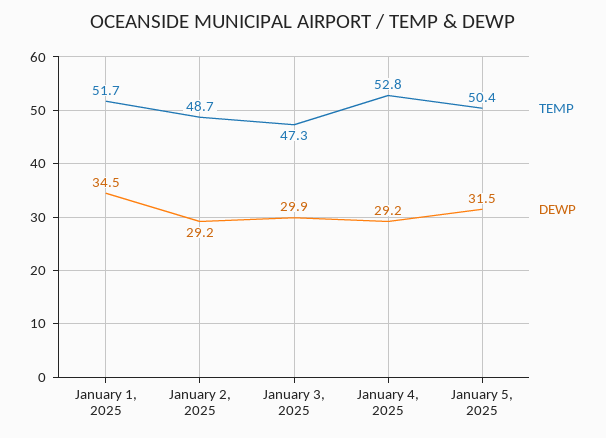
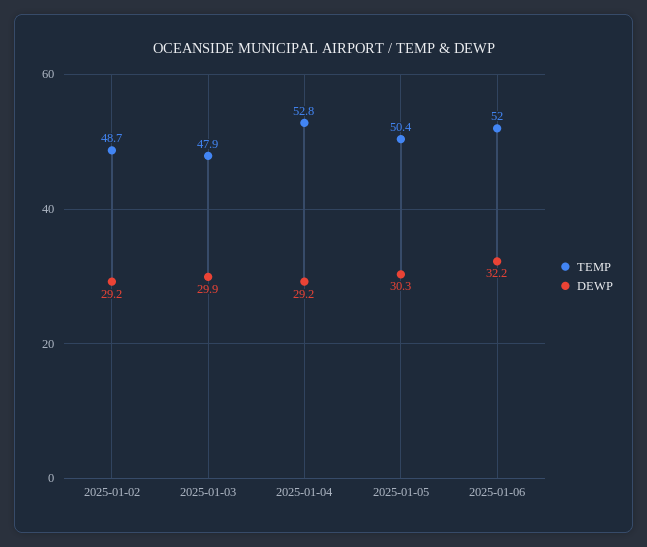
TEMP, January 1, 2025: 51.7 -> none
DEWP, January 1, 2025: 34.5 -> none
TEMP, January 3, 2025: 47.3 -> 47.9
DEWP, January 5, 2025: 31.5 -> 30.3
TEMP, 2025-01-06: none -> 52
DEWP, 2025-01-06: none -> 32.2

